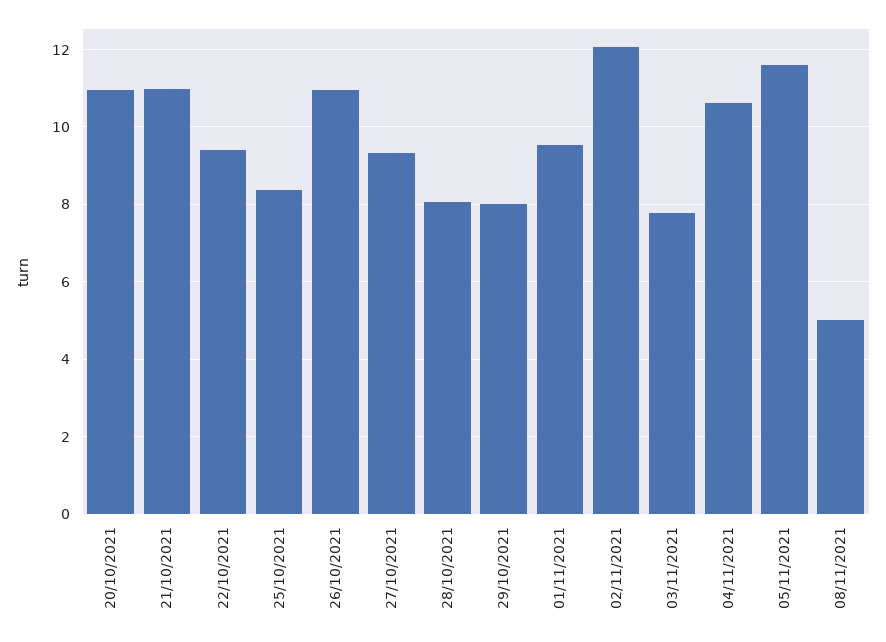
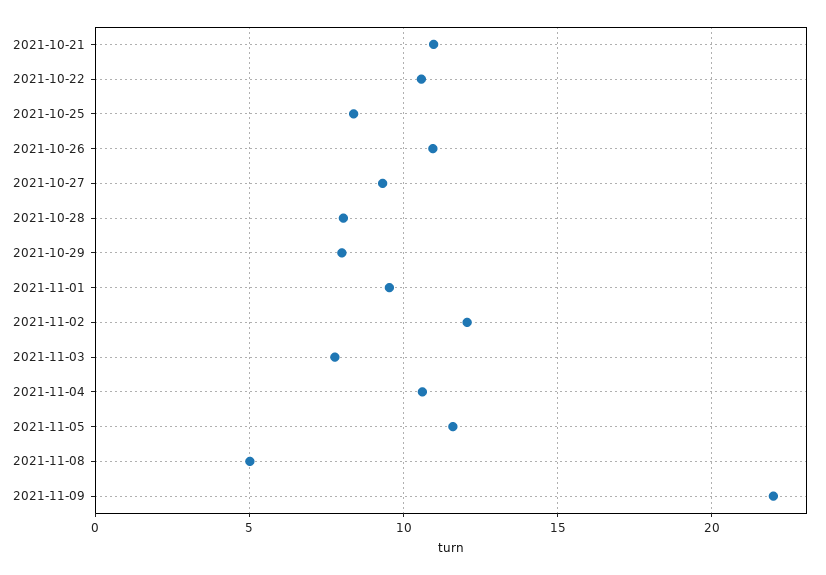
20/10/2021: 11 -> none
22/10/2021: 9.4 -> 10.5
2021-11-09: none -> 22

